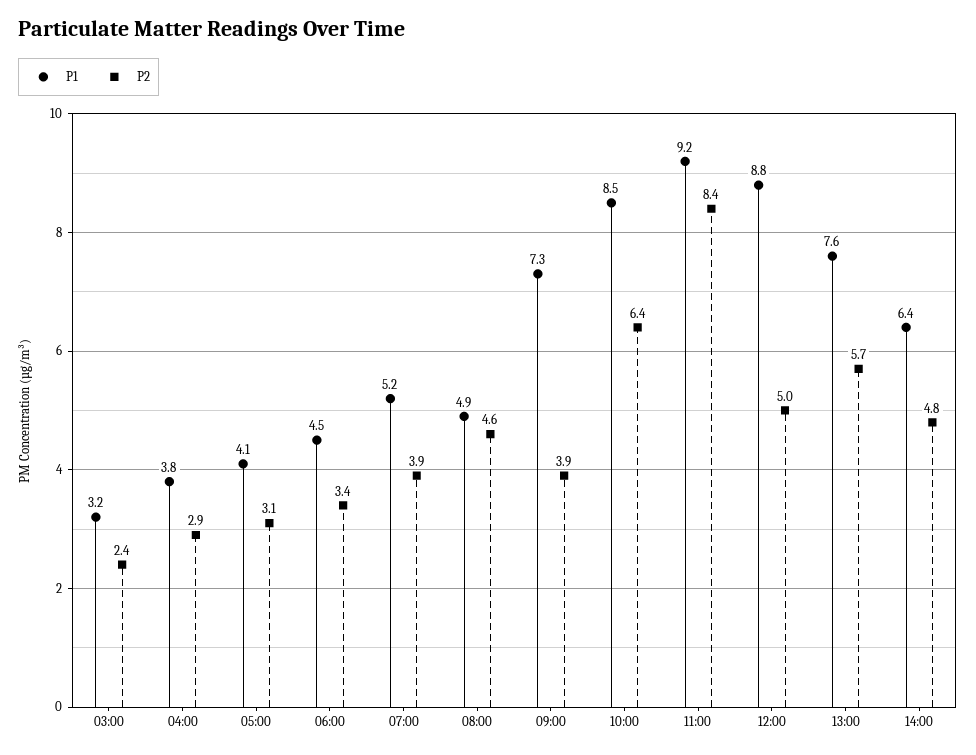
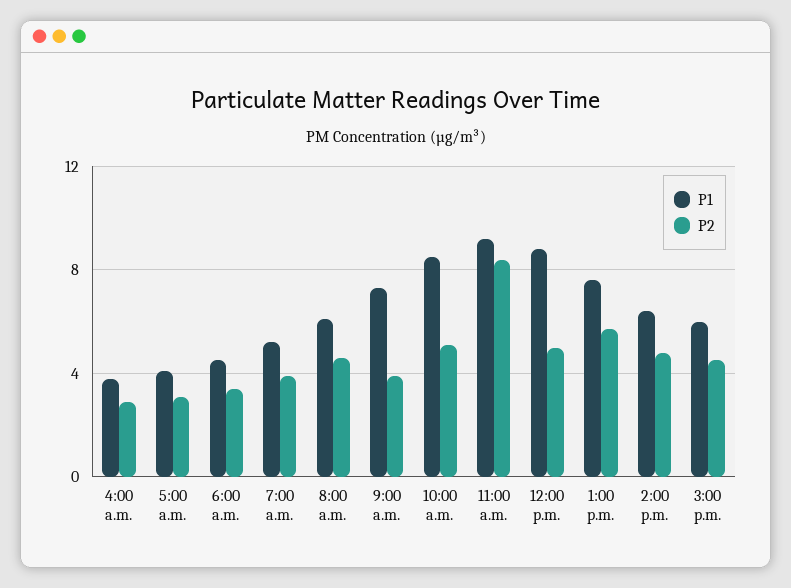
P1, 03:00: 3.2 -> none
P2, 03:00: 2.4 -> none
P1, 08:00: 4.9 -> 6
P2, 10:00: 6.4 -> 5
P1, 3:00 p.m.: none -> 6
P2, 3:00 p.m.: none -> 4.5

